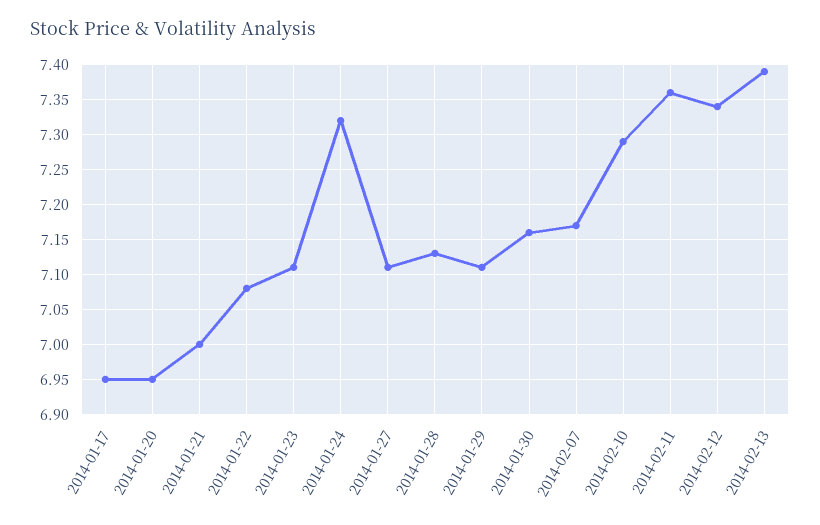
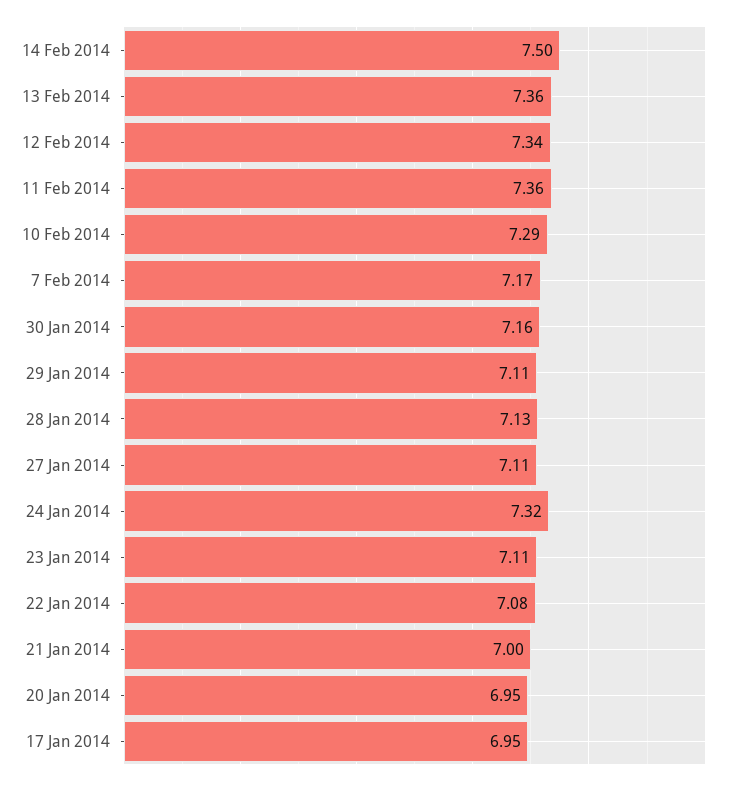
2014-02-13: 7.39 -> 7.36
14 Feb 2014: none -> 7.5

